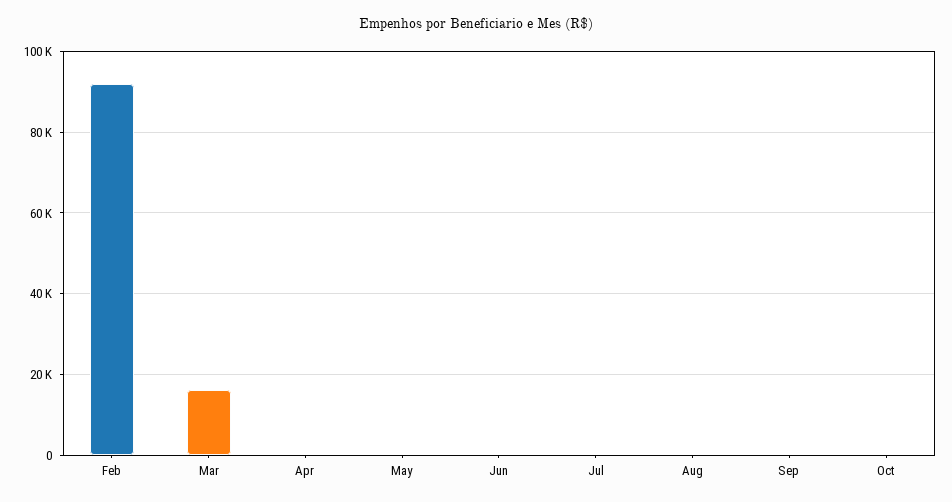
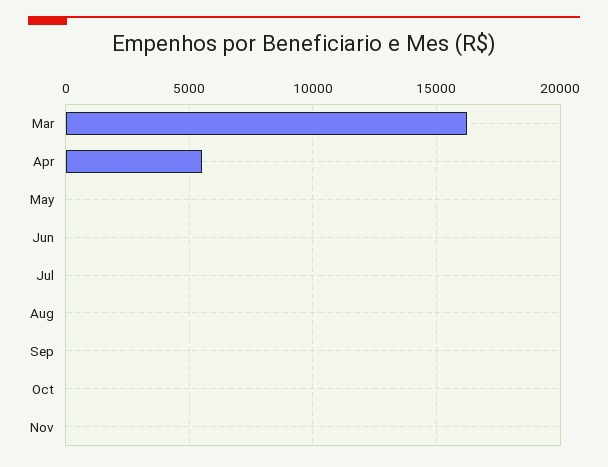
Feb: 92000 -> none
Apr: 0 -> 5500
Nov: none -> 0

